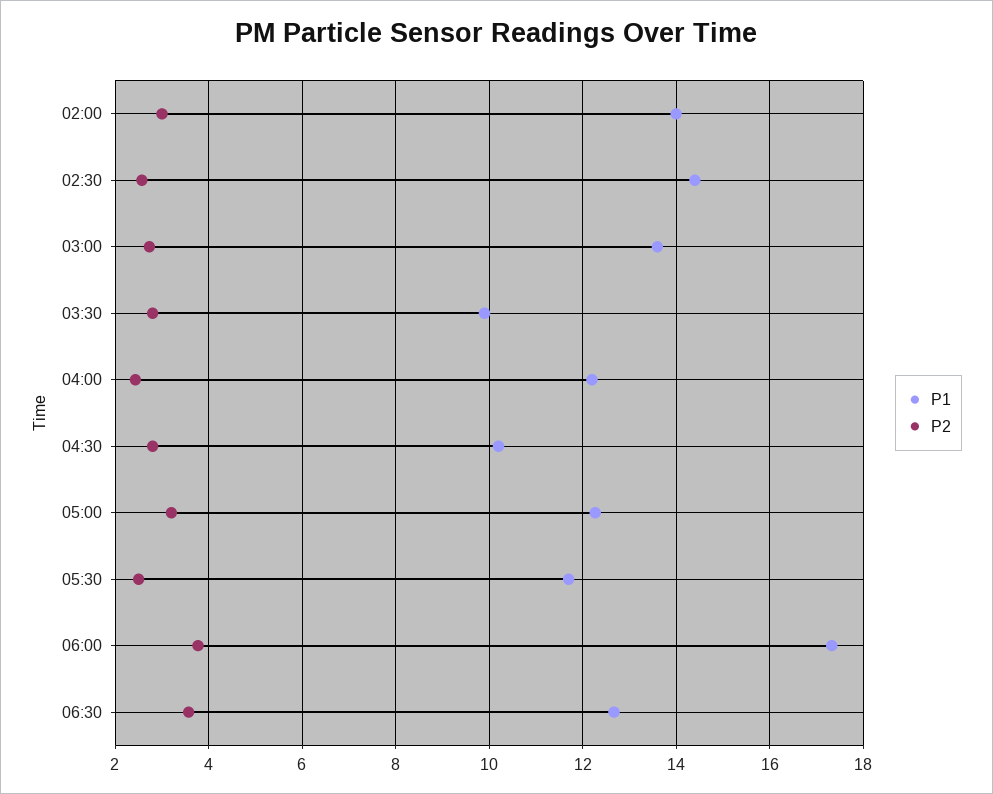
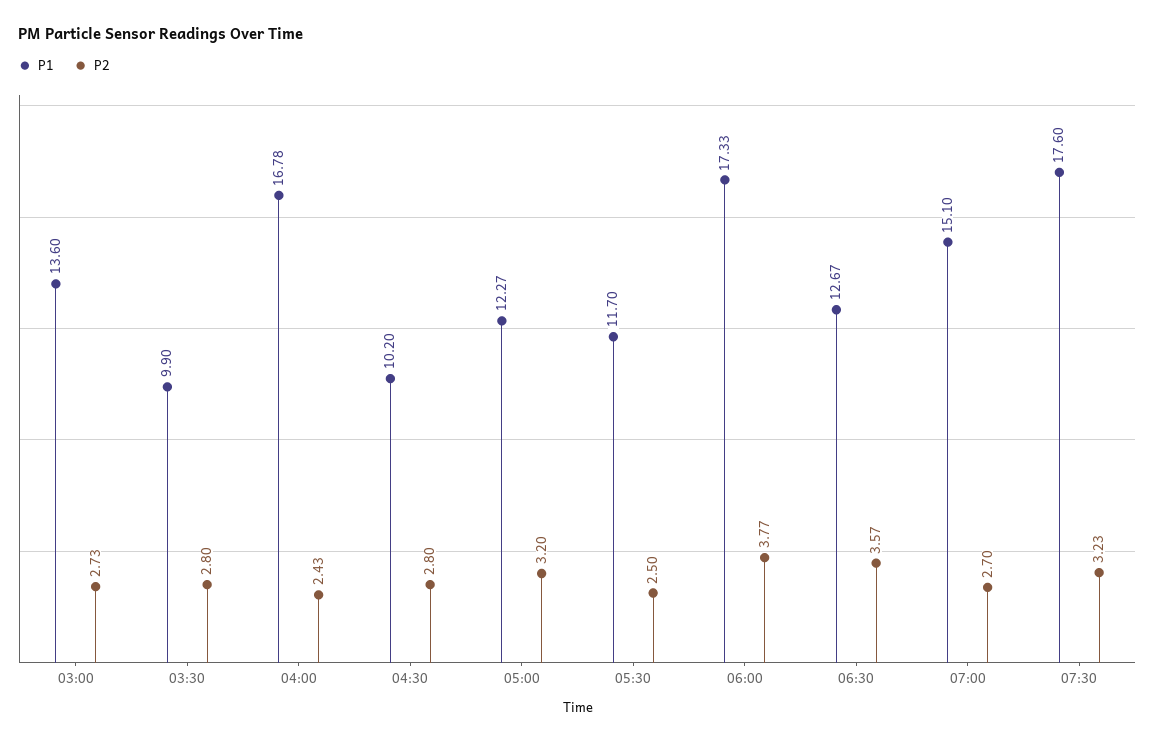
P1, 02:00: 14 -> none
P2, 02:00: 3 -> none
P1, 02:30: 14.4 -> none
P2, 02:30: 2.6 -> none
P1, 04:00: 12.2 -> 16.78
P1, 07:00: none -> 15.1
P2, 07:00: none -> 2.7
P1, 07:30: none -> 17.6
P2, 07:30: none -> 3.23

